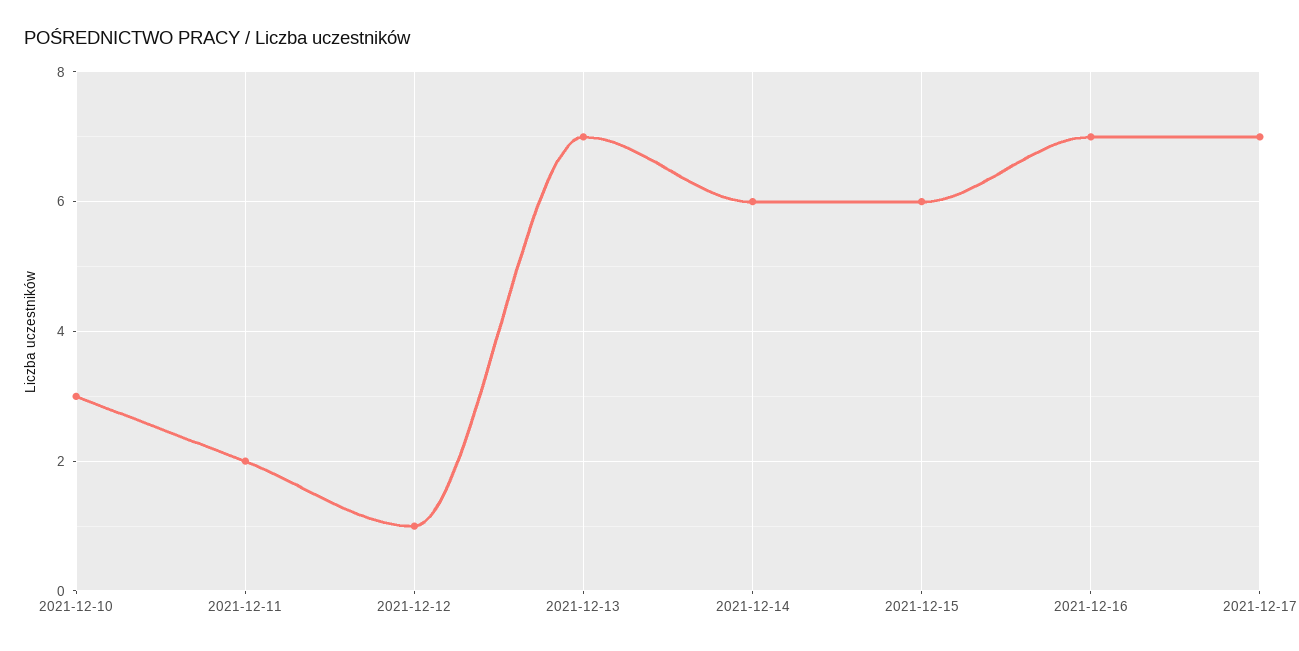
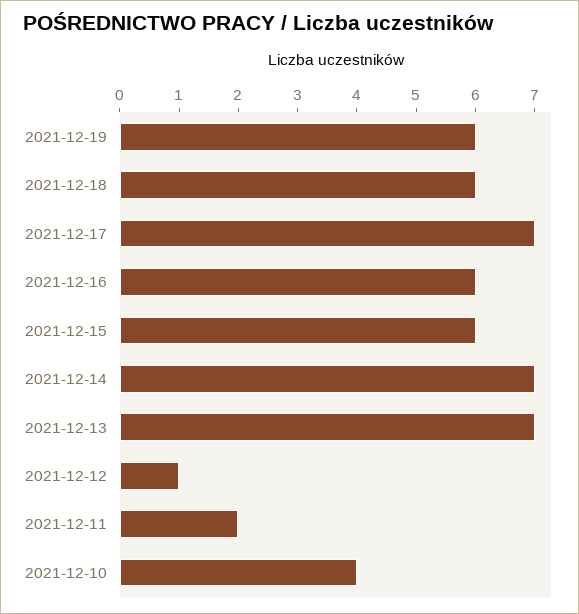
2021-12-10: 3 -> 4
2021-12-14: 6 -> 7
2021-12-16: 7 -> 6
2021-12-19: none -> 6
2021-12-18: none -> 6

